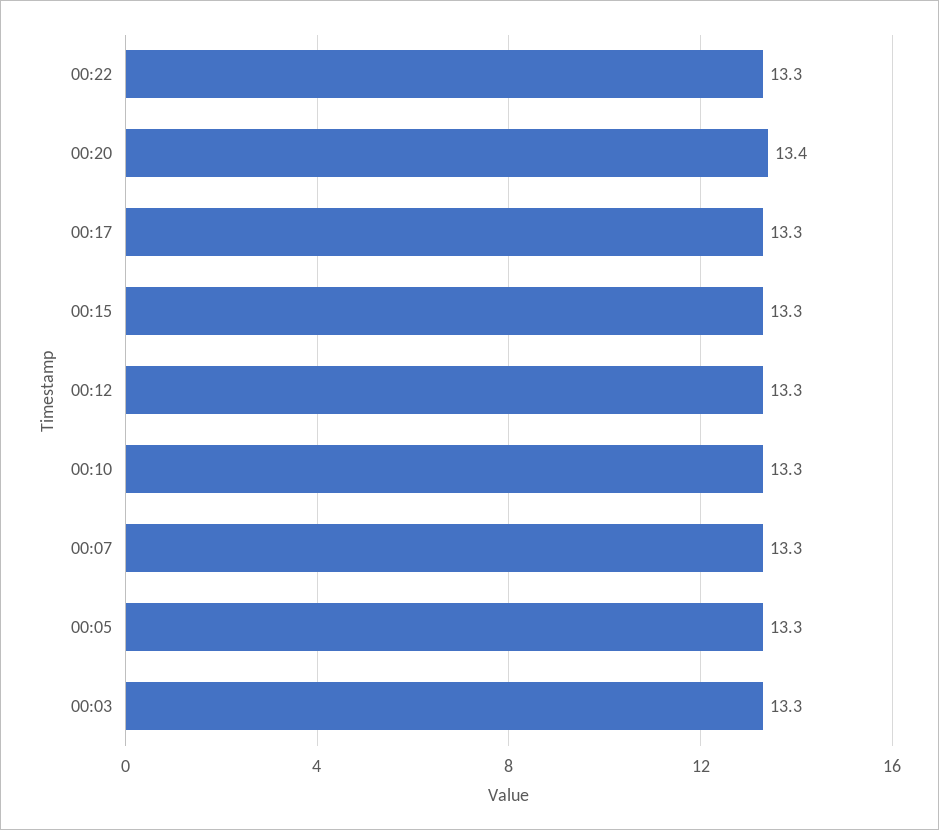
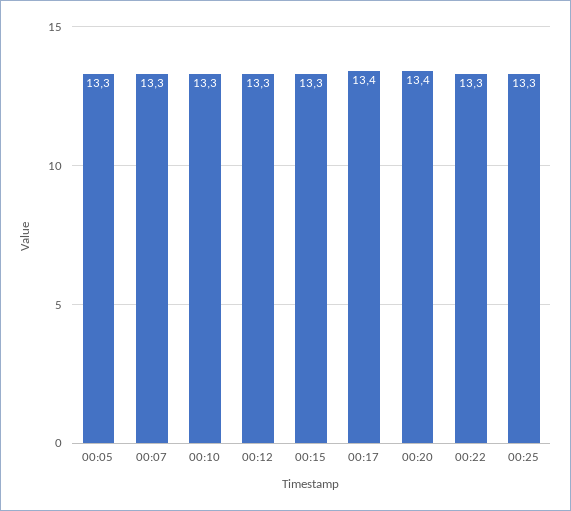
00:17: 13.3 -> 13.4
00:03: 13.3 -> none
00:25: none -> 13.3

